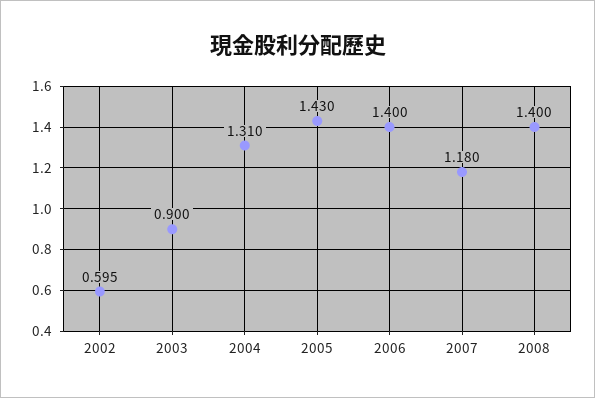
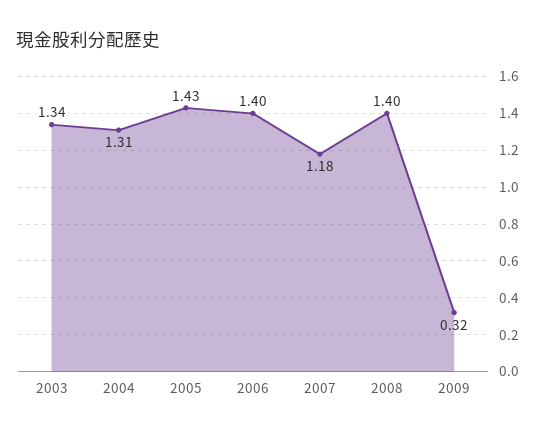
2002: 0.595 -> none
2003: 0.9 -> 1.34
2009: none -> 0.32

